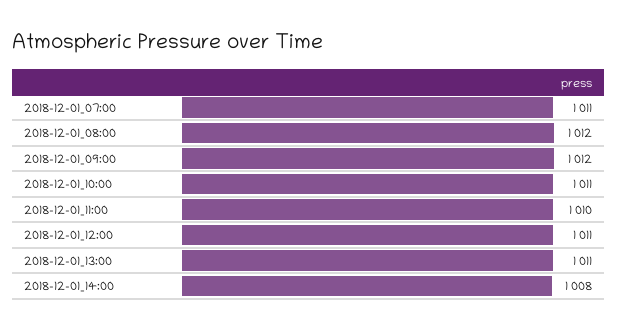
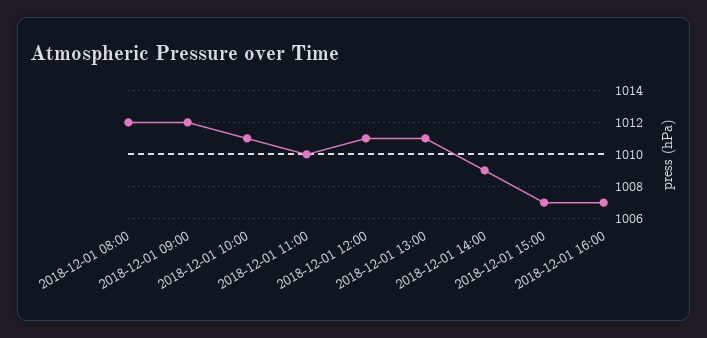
2018-12-01_07:00: 1011 -> none
2018-12-01_14:00: 1008 -> 1009
2018-12-01 15:00: none -> 1007
2018-12-01 16:00: none -> 1007

